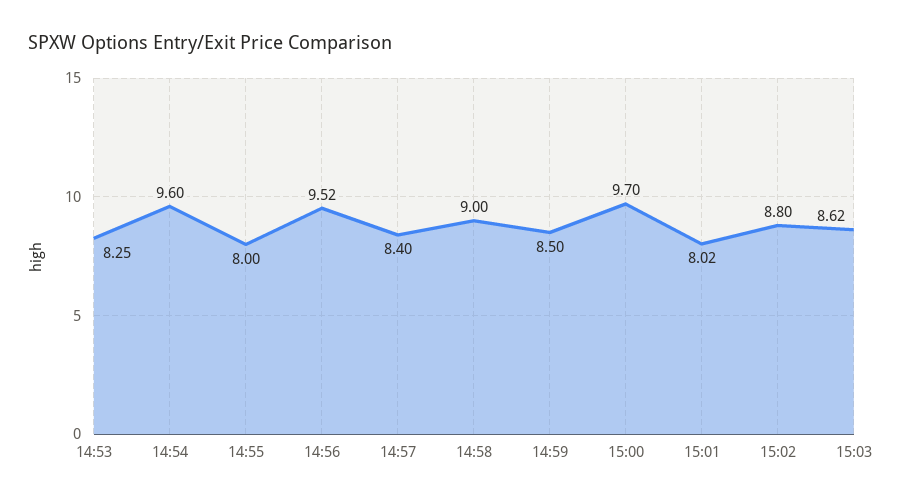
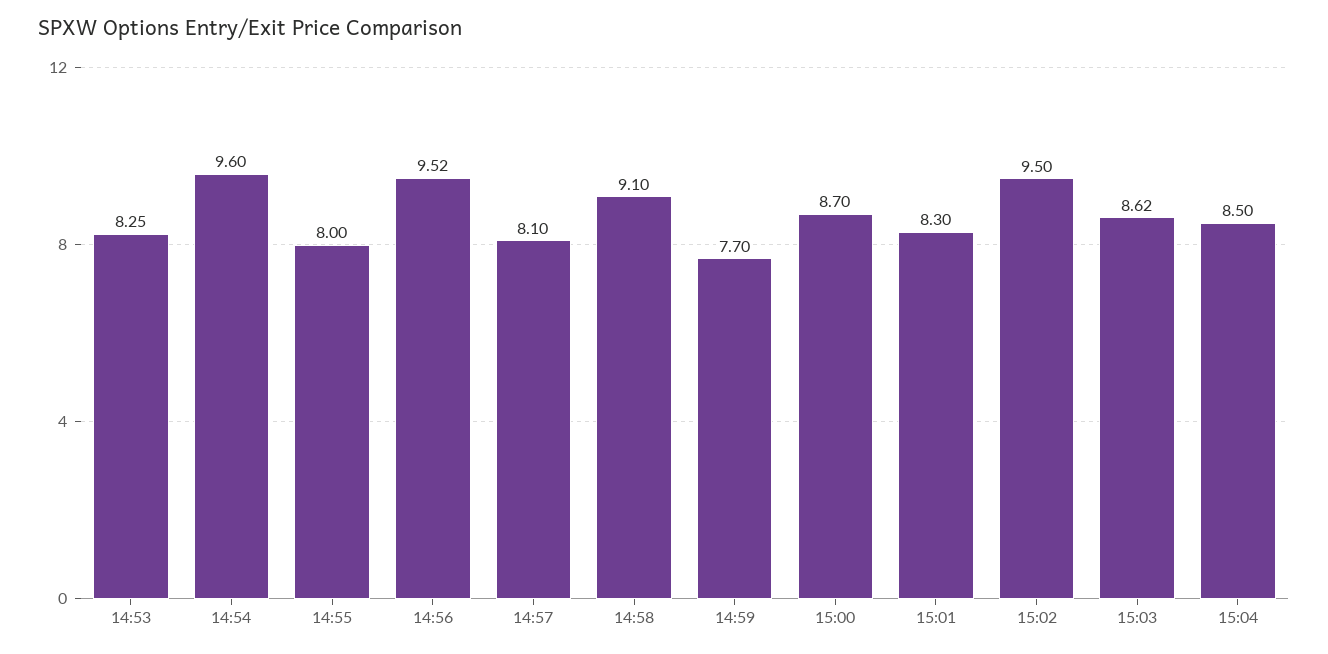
14:57: 8.4 -> 8.1
14:58: 9 -> 9.1
14:59: 8.5 -> 7.7
15:00: 9.7 -> 8.7
15:01: 8.02 -> 8.3
15:02: 8.8 -> 9.5
15:04: none -> 8.5

